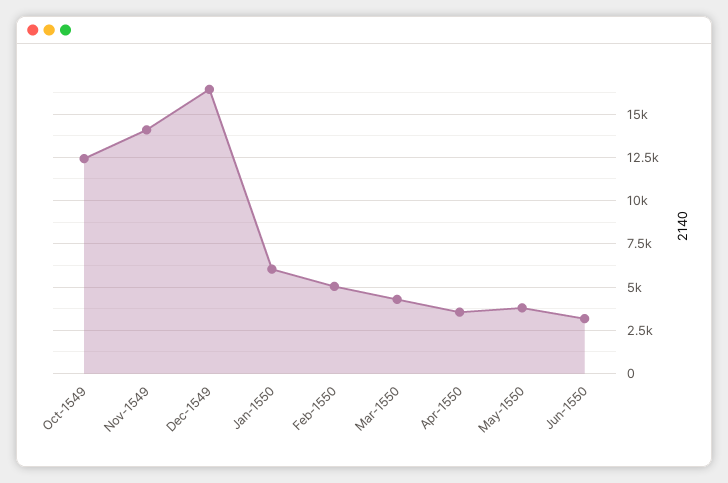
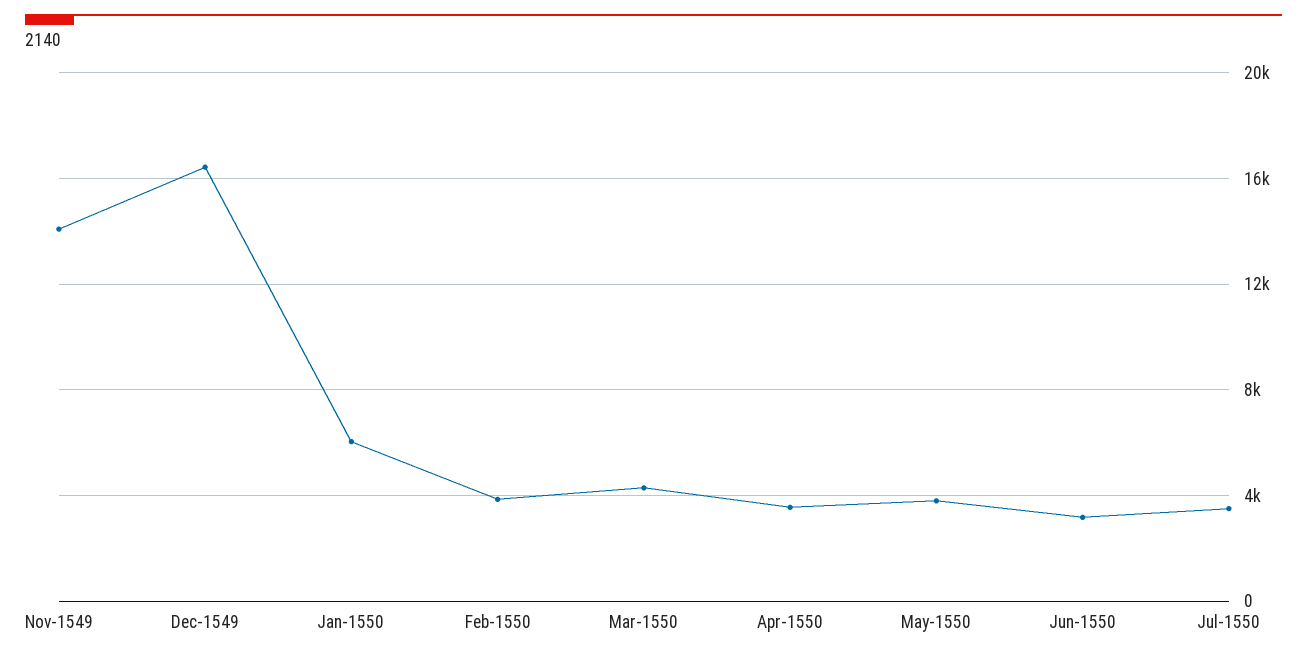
Oct-1549: 12500 -> none
Feb-1550: 5000 -> 4000
Jul-1550: none -> 3500

